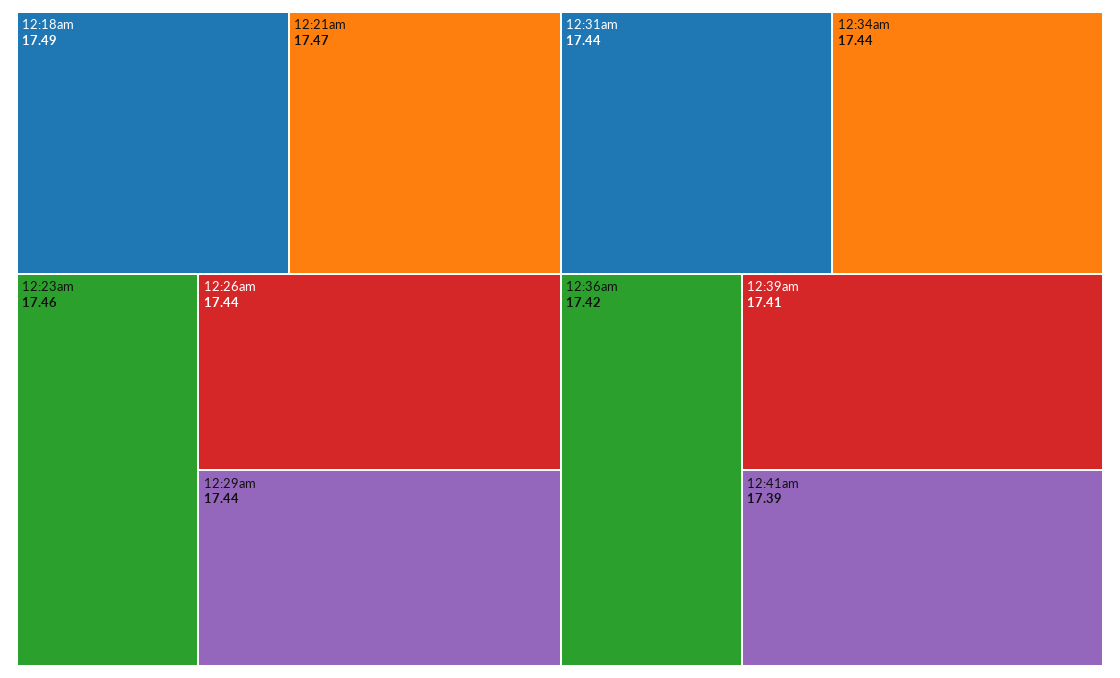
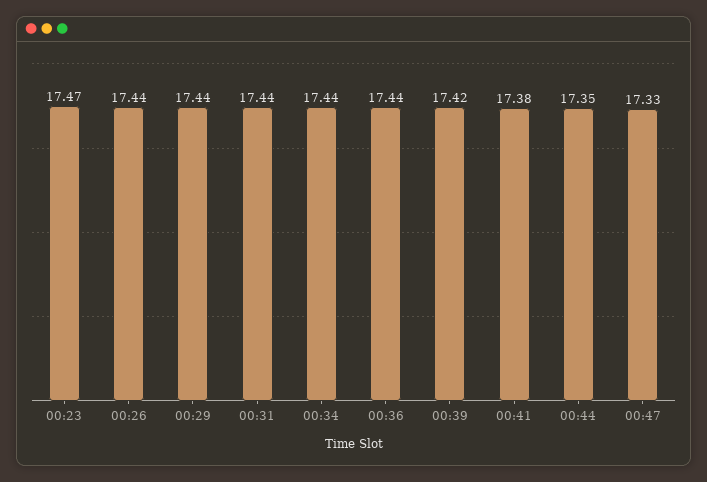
12:18am: 17.49 -> none
12:21am: 17.47 -> none
12:23am: 17.46 -> 17.47
12:36am: 17.42 -> 17.44
12:39am: 17.41 -> 17.42
12:41am: 17.39 -> 17.38
00:44: none -> 17.35
00:47: none -> 17.33

